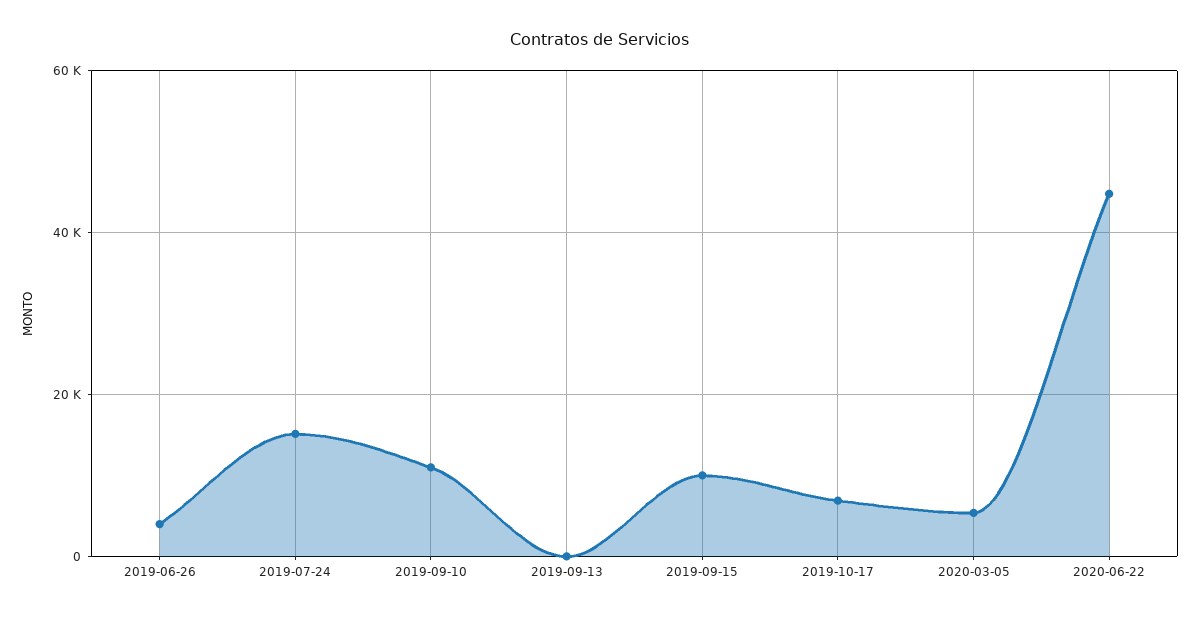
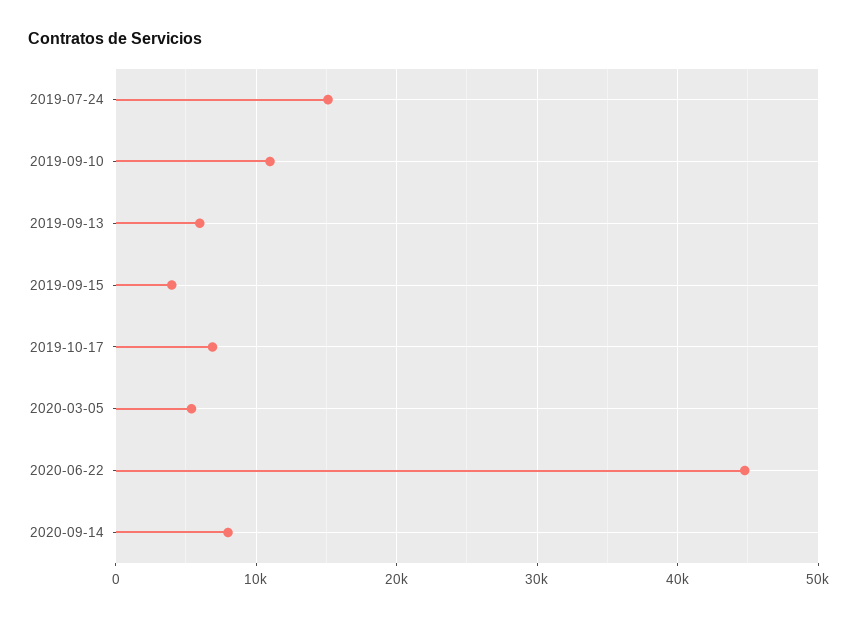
2019-06-26: 4000 -> none
2019-09-13: 0 -> 6000
2019-09-15: 10000 -> 4000
2020-09-14: none -> 8000

